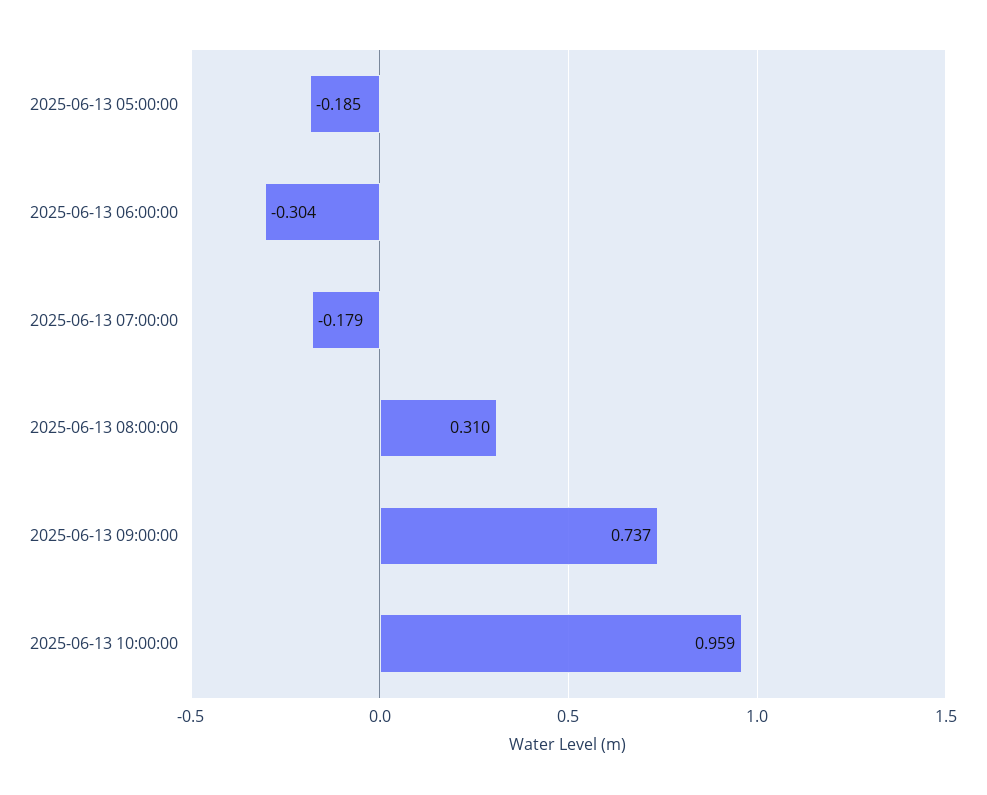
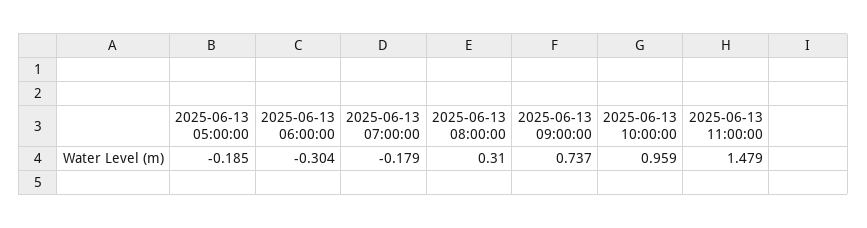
2025-06-13 11:00:00: none -> 1.479

